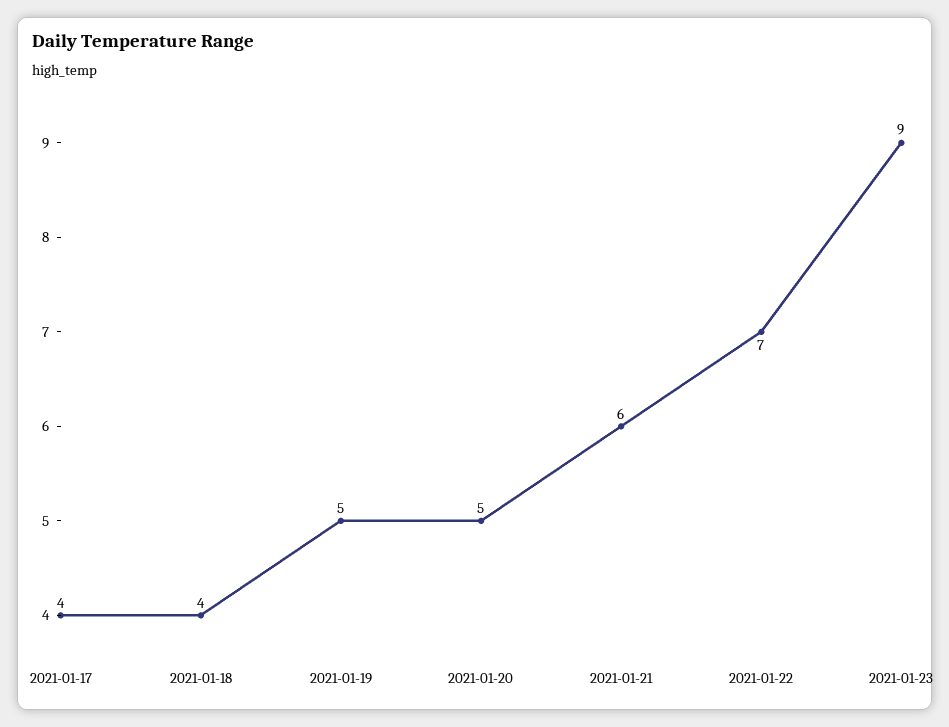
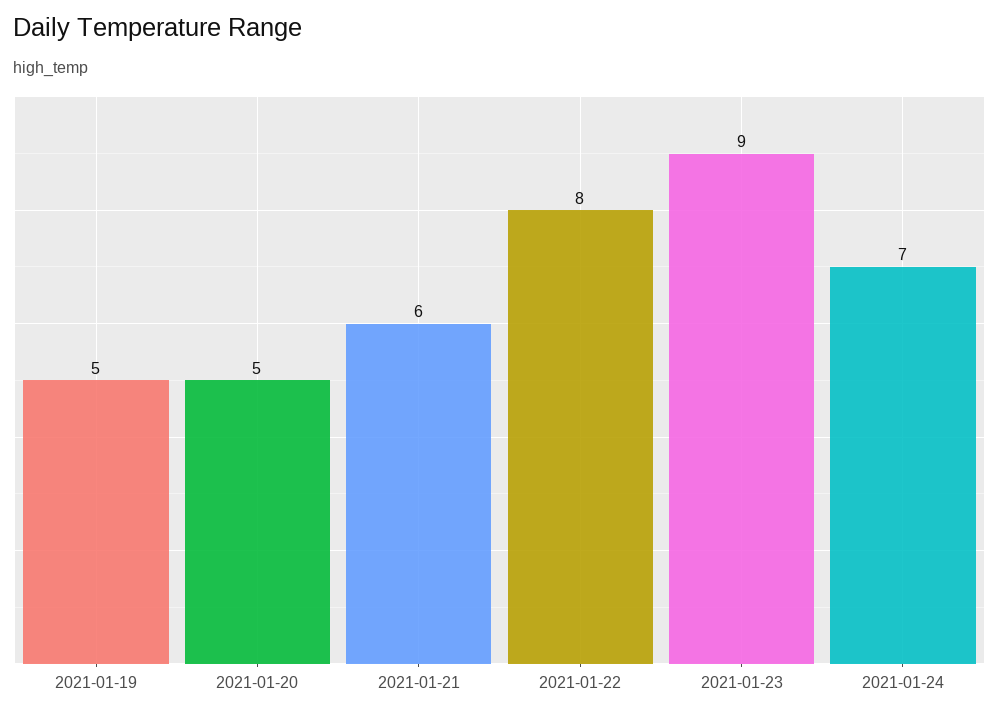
2021-01-17: 4 -> none
2021-01-18: 4 -> none
2021-01-22: 7 -> 8
2021-01-24: none -> 7

